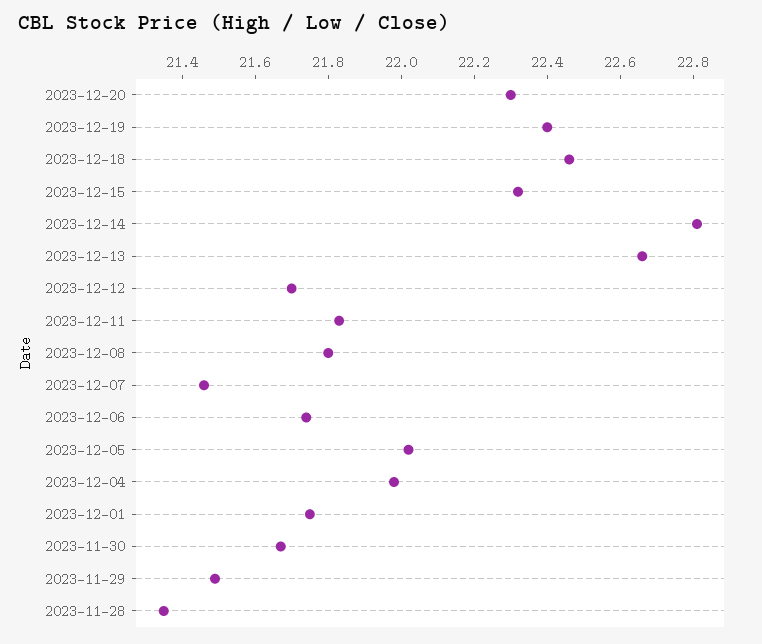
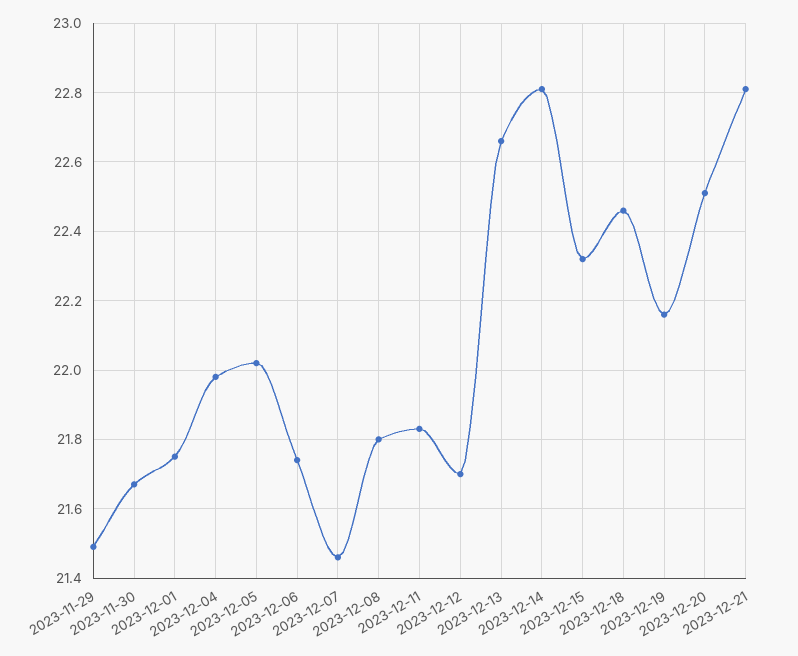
2023-12-20: 22.3 -> 22.5
2023-12-19: 22.4 -> 22.15
2023-11-28: 21.35 -> none
2023-12-21: none -> 22.8

